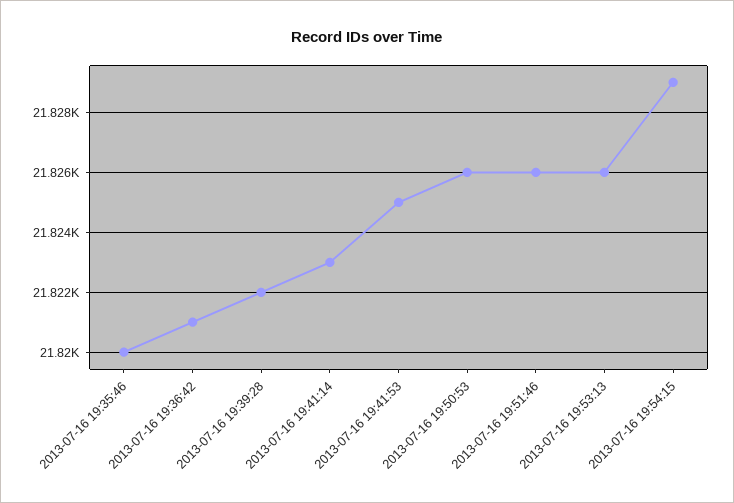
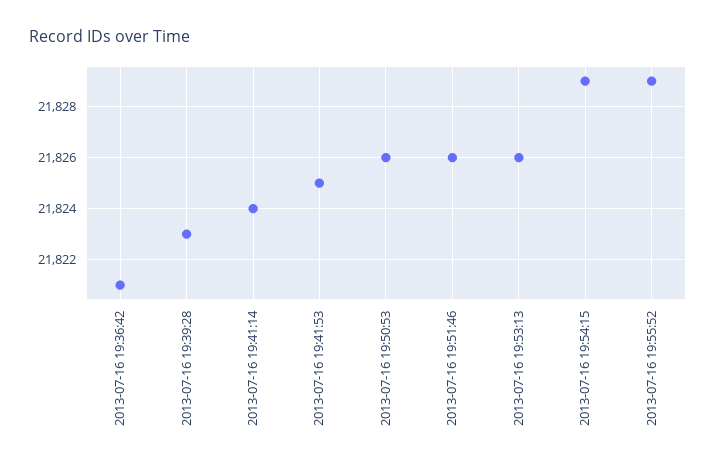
2013-07-16 19:35:46: 21820 -> none
2013-07-16 19:39:28: 21822 -> 21823
2013-07-16 19:41:14: 21823 -> 21824
2013-07-16 19:55:52: none -> 21829

